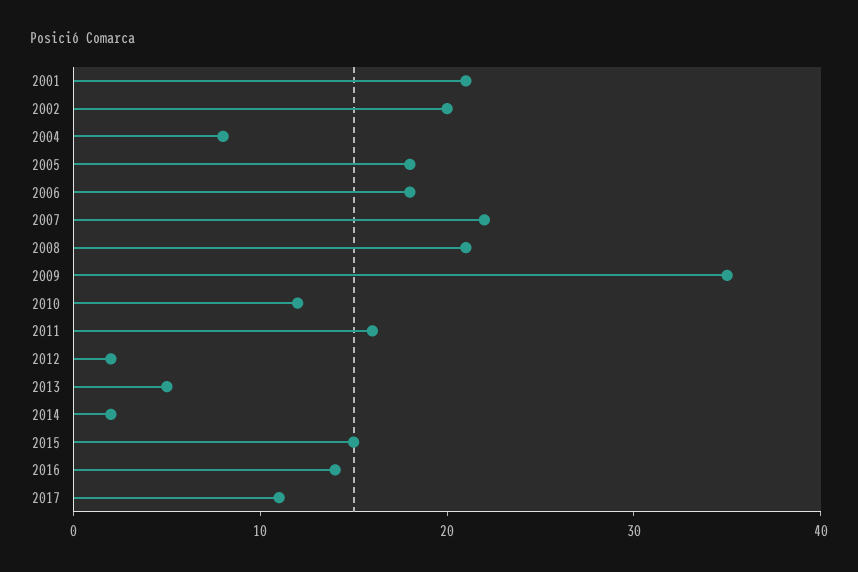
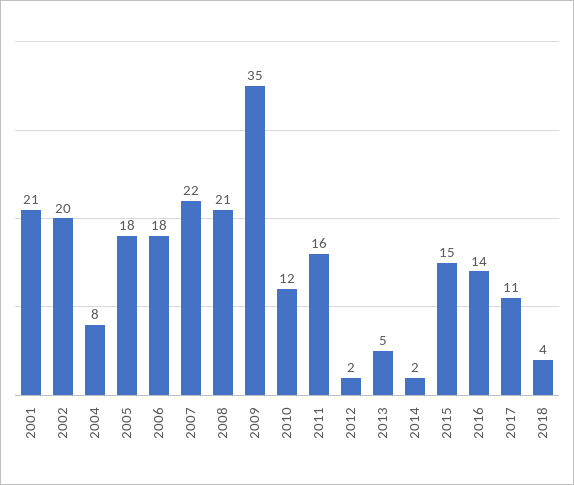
2018: none -> 4

